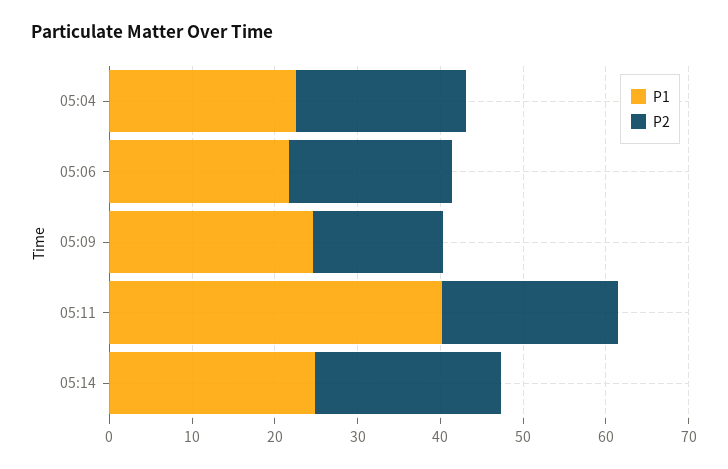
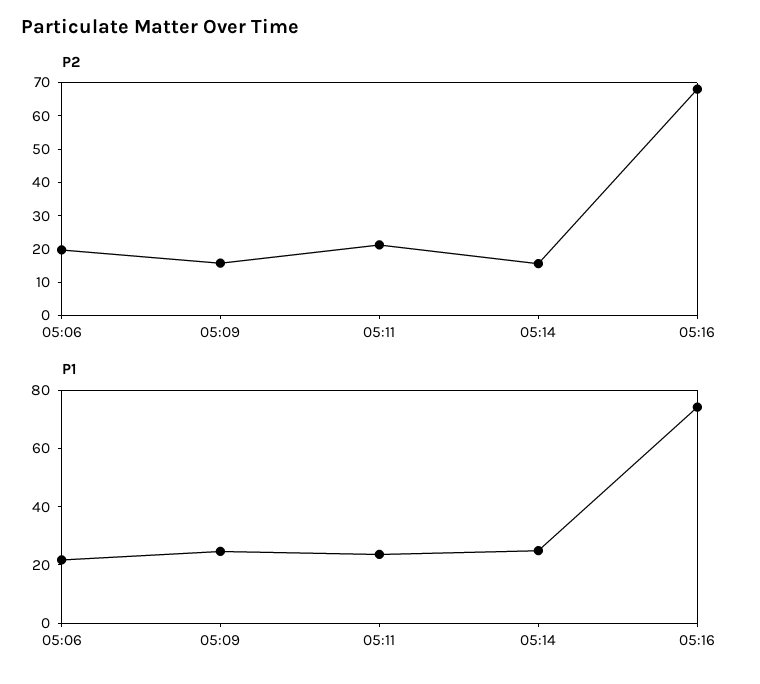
P1, 05:04: 22 -> none
P2, 05:04: 20 -> none
P1, 05:11: 40 -> 25
P2, 05:14: 22 -> 15
P2, 05:16: none -> 67.5
P1, 05:16: none -> 75

